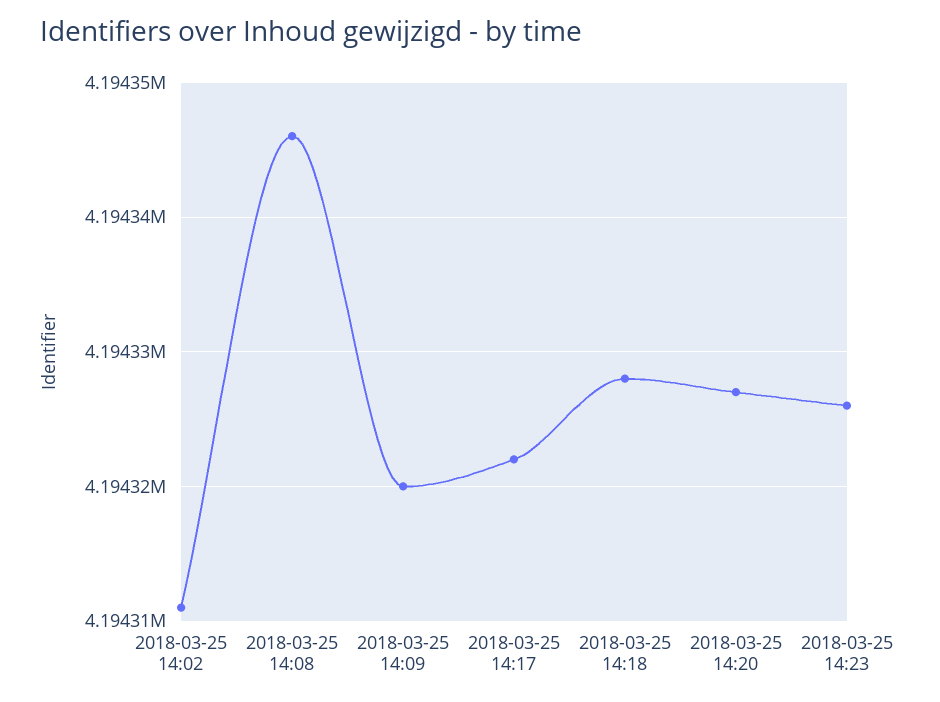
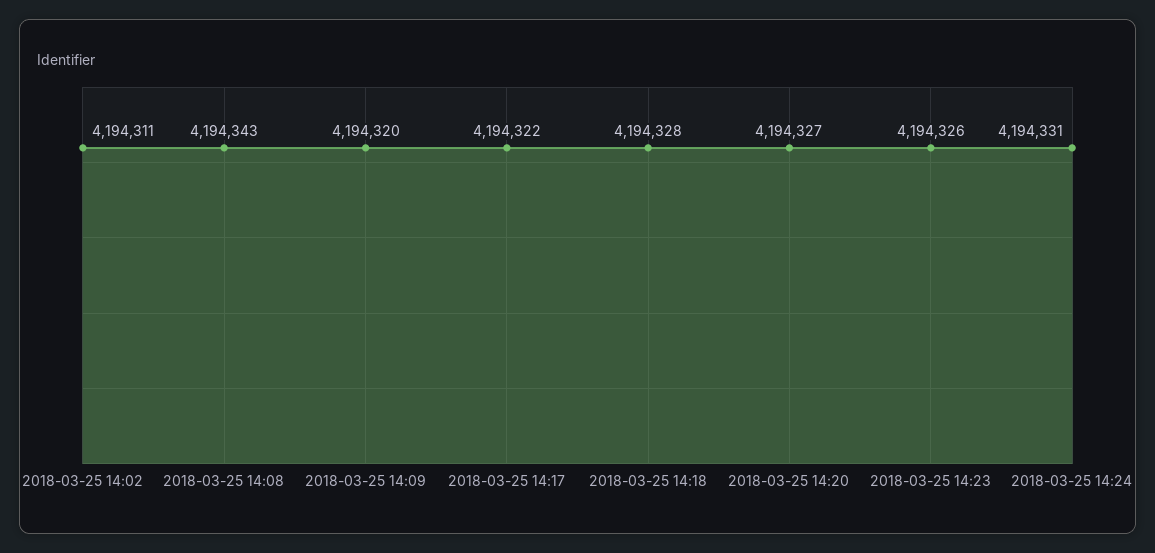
2018-03-25 14:08: 4194346 -> 4194343
2018-03-25 14:24: none -> 4194331

